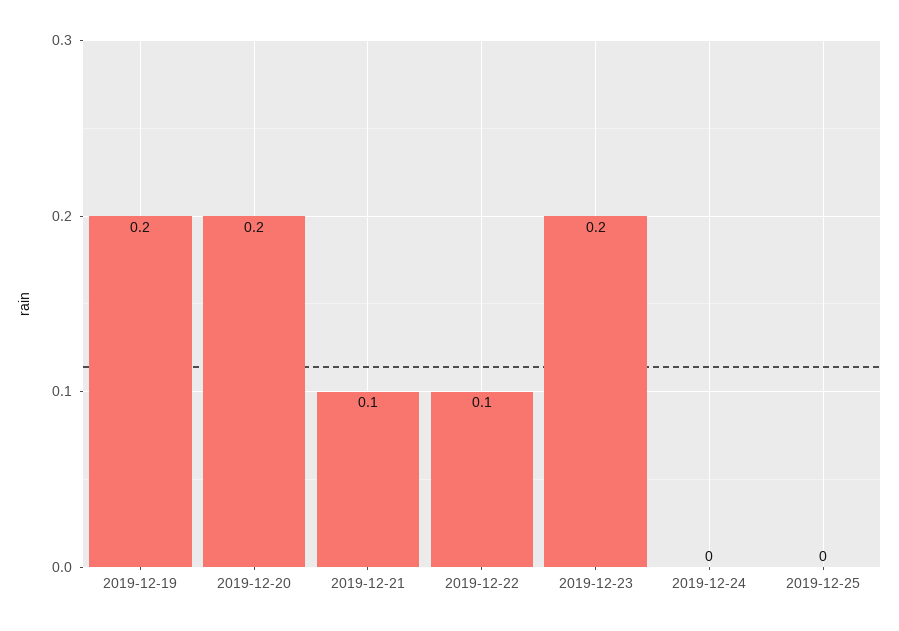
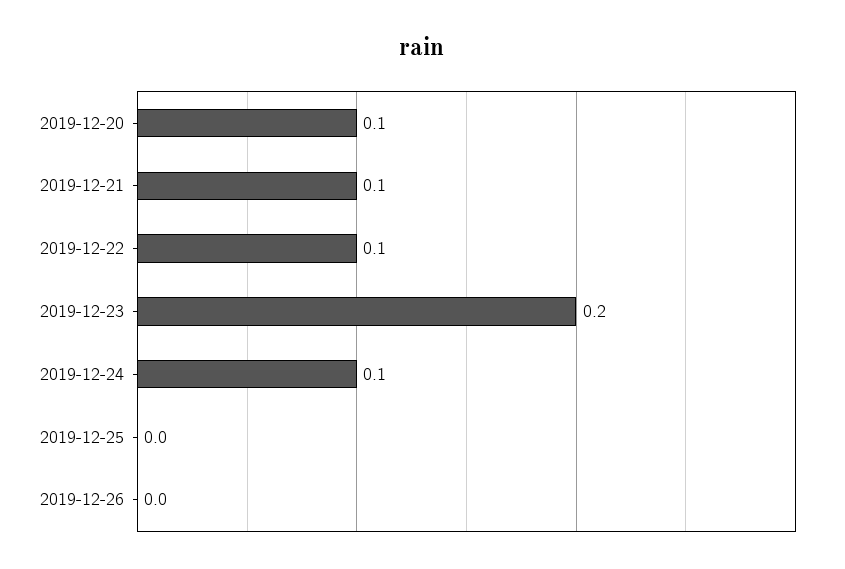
2019-12-19: 0.2 -> none
2019-12-20: 0.2 -> 0.1
2019-12-24: 0 -> 0.1
2019-12-26: none -> 0

